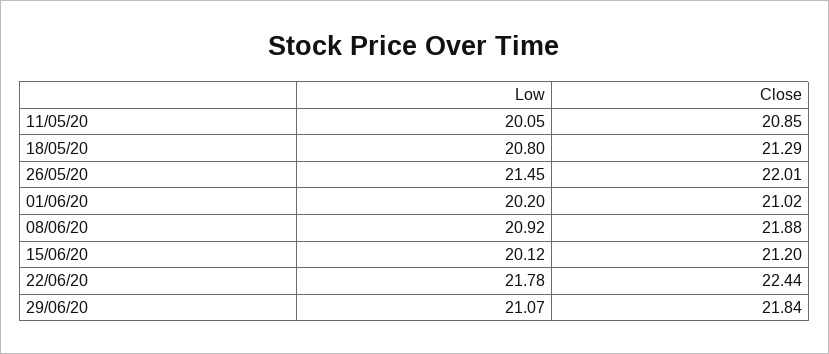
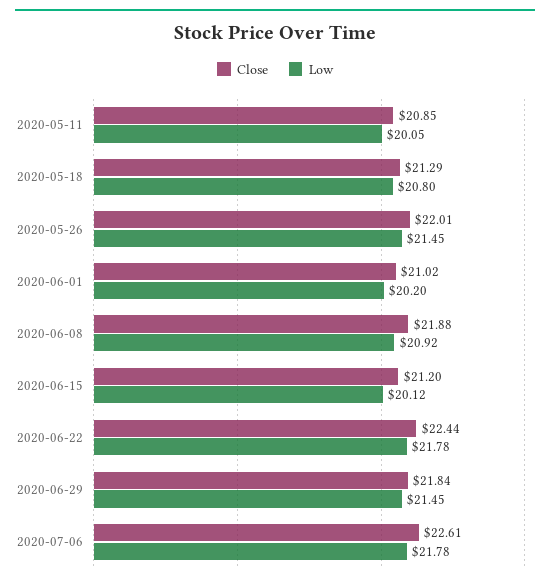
Low, 29/06/20: 21.07 -> 21.45
Close, 2020-07-06: none -> 22.61
Low, 2020-07-06: none -> 21.78

